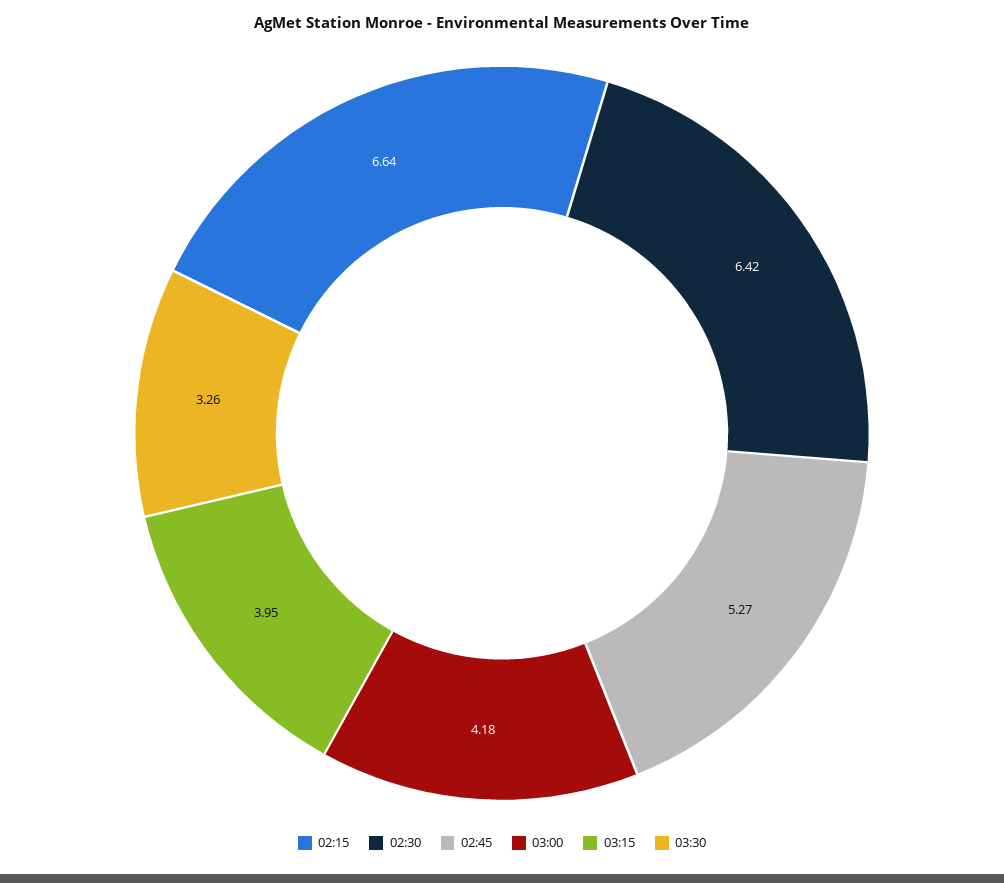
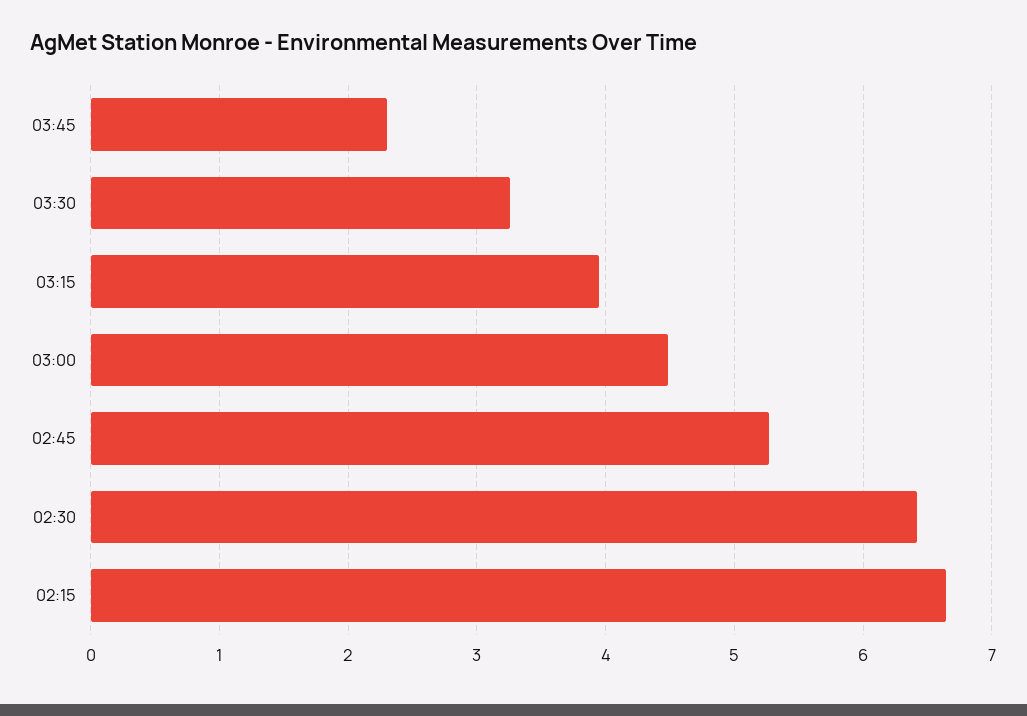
03:00: 4.18 -> 4.5
03:45: none -> 2.3

